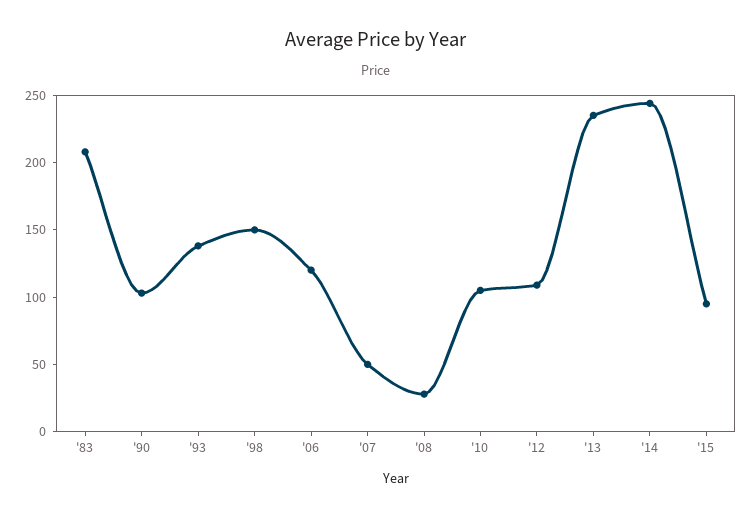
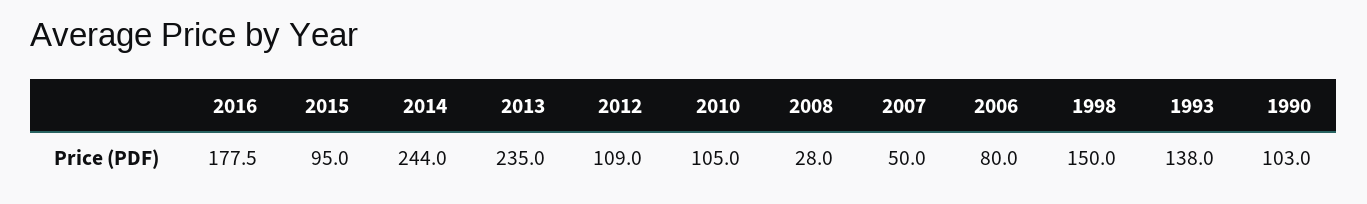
'83: 210 -> none
'06: 120 -> 80
2016: none -> 177.5

